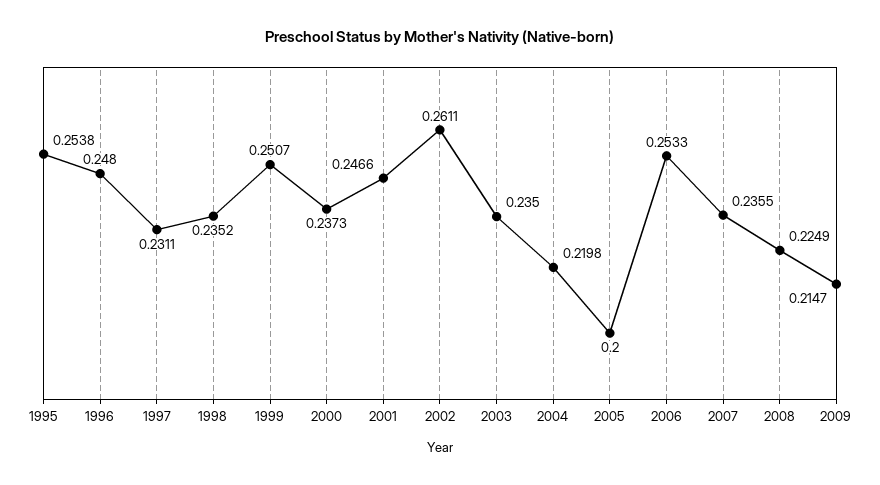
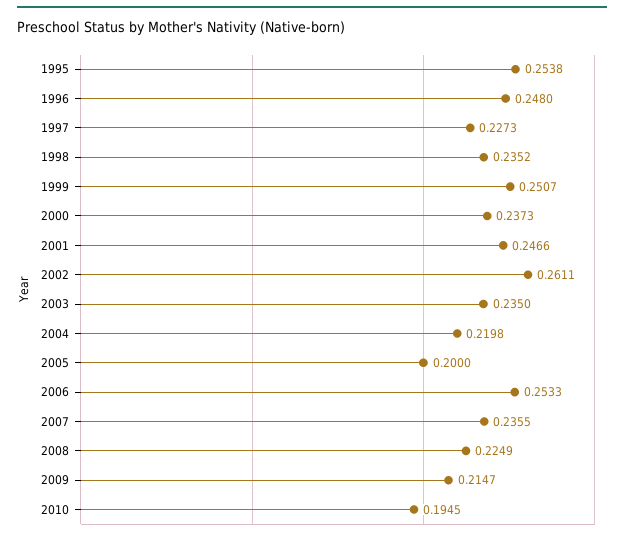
1997: 0.2311 -> 0.2273
2010: none -> 0.1945

